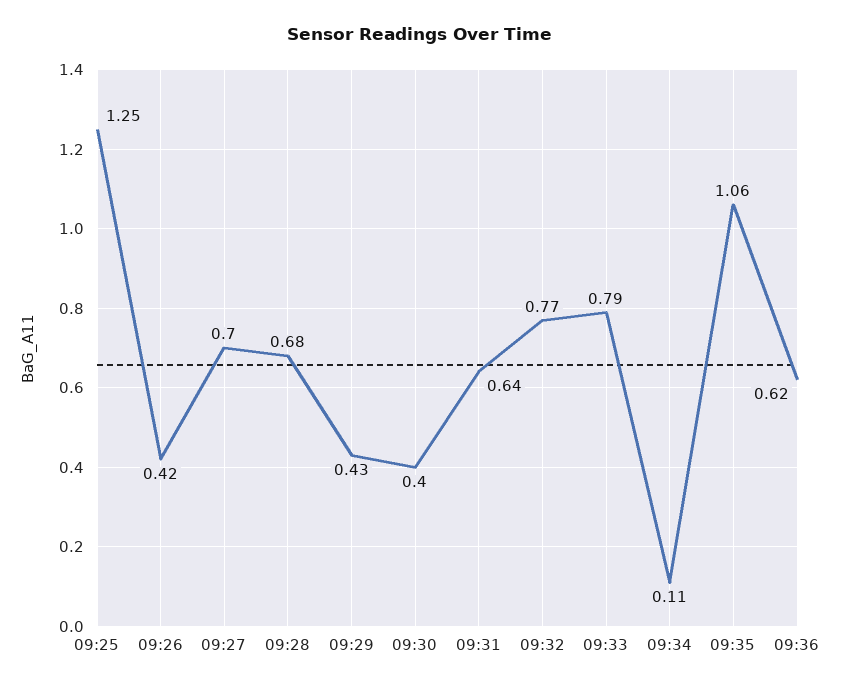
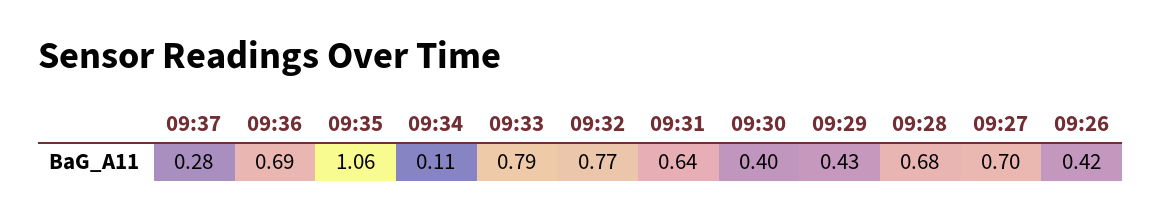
09:25: 1.25 -> none
09:36: 0.62 -> 0.69
09:37: none -> 0.28

